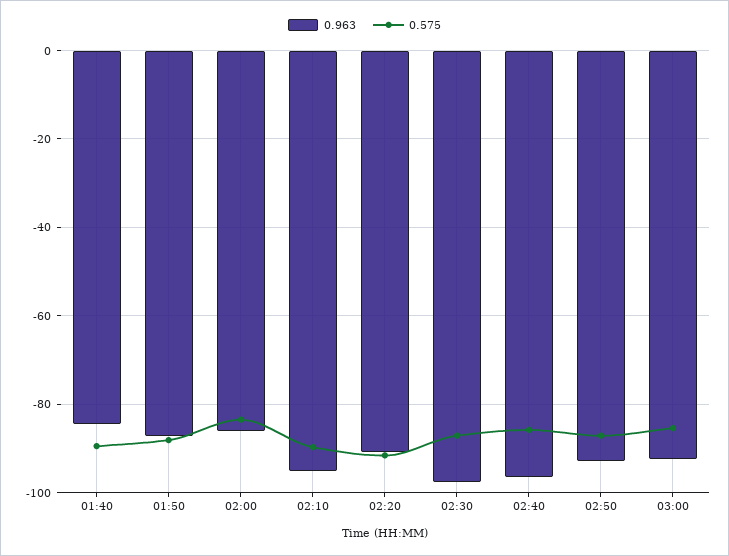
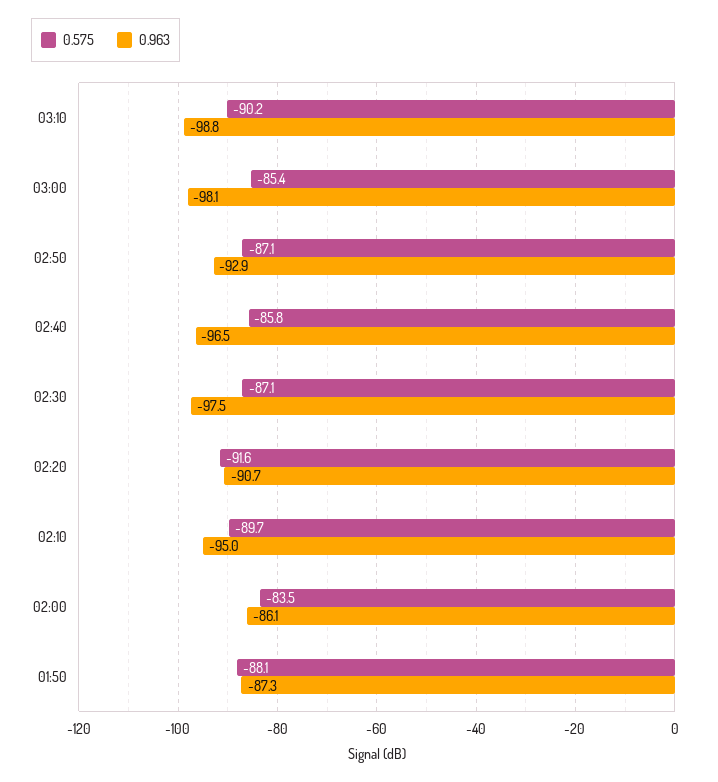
0.963, 01:40: -84 -> none
0.575, 01:40: -90 -> none
0.963, 03:00: -92 -> -98.1
0.575, 03:10: none -> -90.2
0.963, 03:10: none -> -98.8

